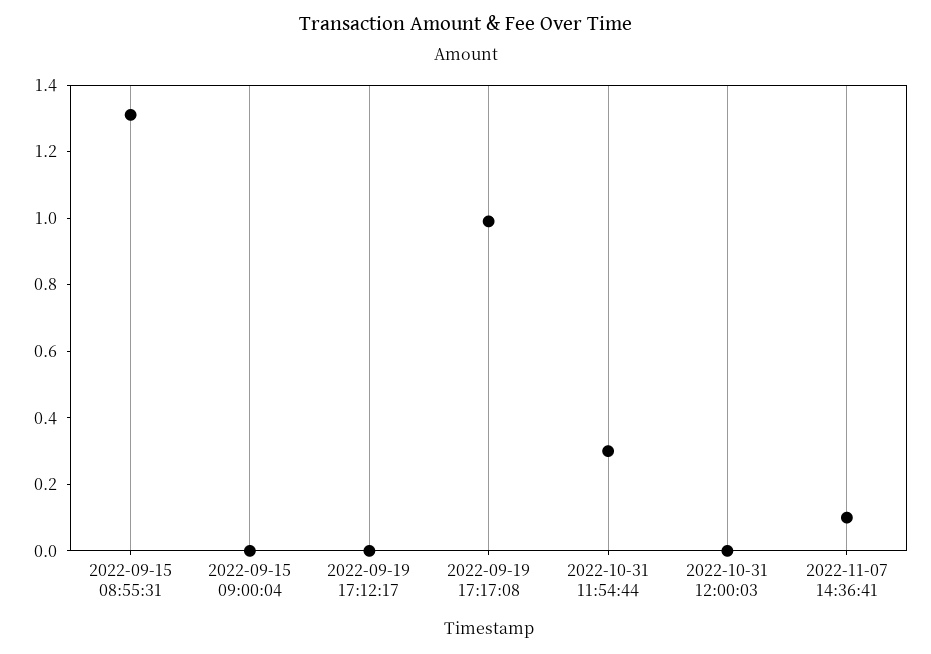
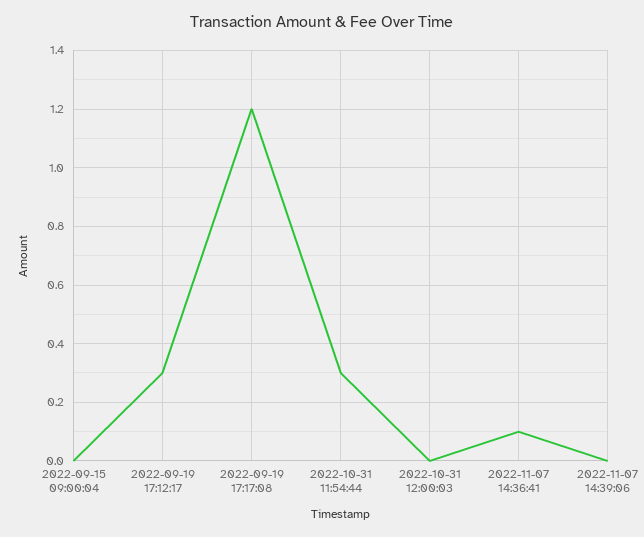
2022-09-15 08:55:31: 1.3 -> none
2022-09-19 17:12:17: 0 -> 0.3
2022-09-19 17:17:08: 1 -> 1.2
2022-11-07 14:39:06: none -> 0

